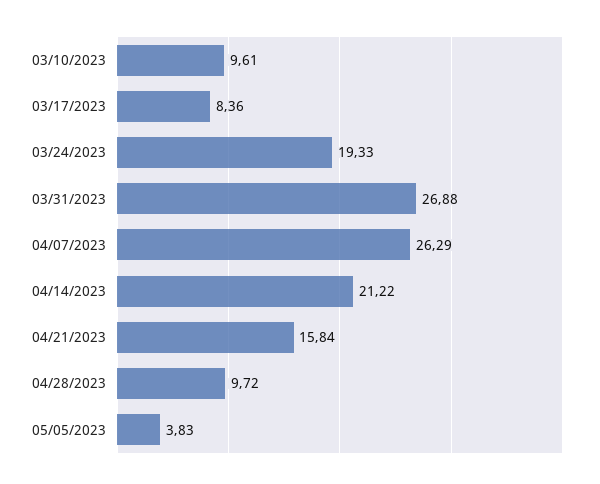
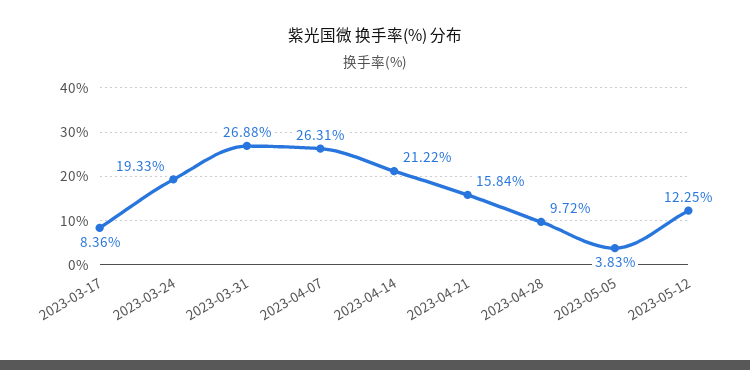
03/10/2023: 9.61 -> none
04/07/2023: 26.29 -> 26.31
2023-05-12: none -> 12.25

